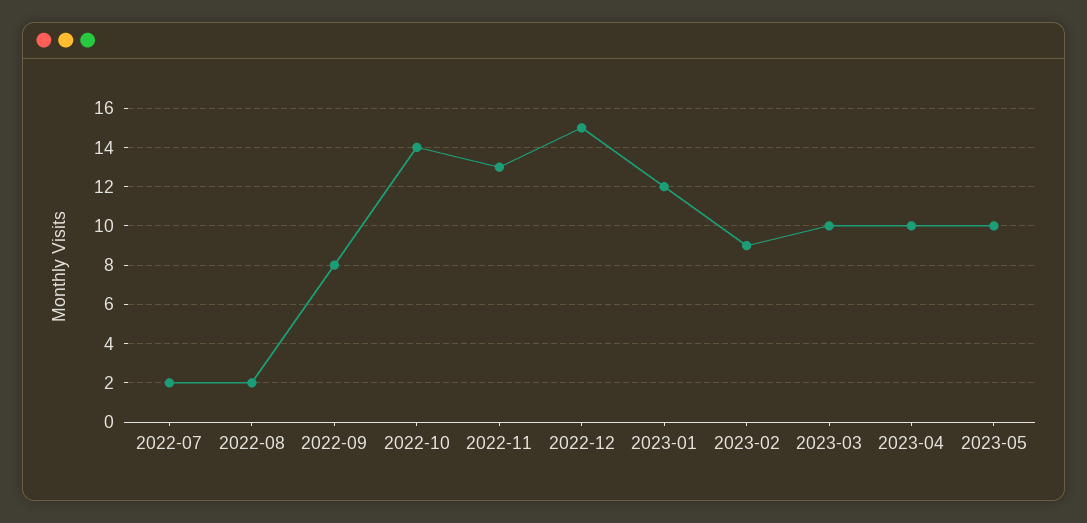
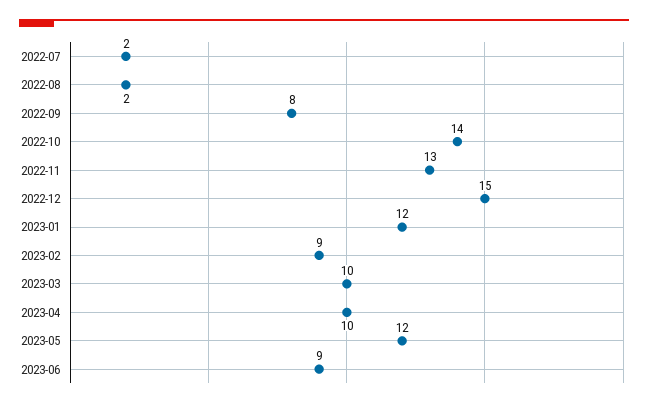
2023-05: 10 -> 12
2023-06: none -> 9

